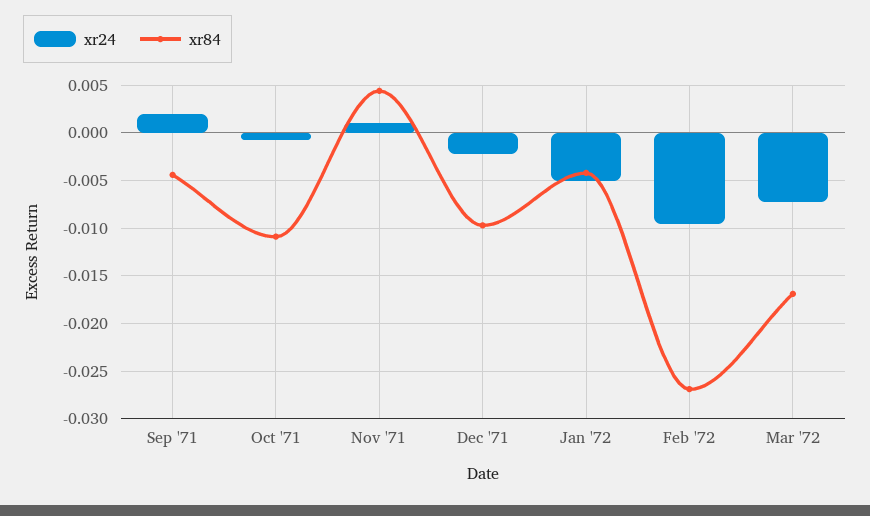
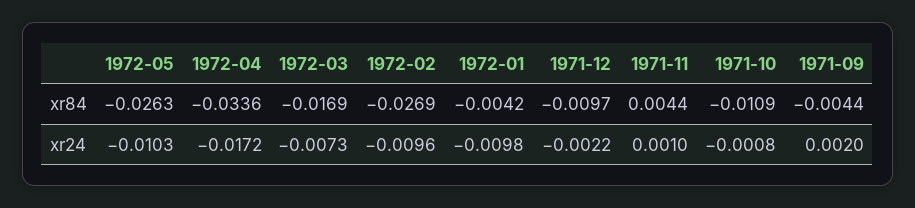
xr24, Jan '72: -0.005 -> -0.0098
xr84, 1972-05: none -> -0.0263
xr84, 1972-04: none -> -0.0336
xr24, 1972-05: none -> -0.0103
xr24, 1972-04: none -> -0.0172

